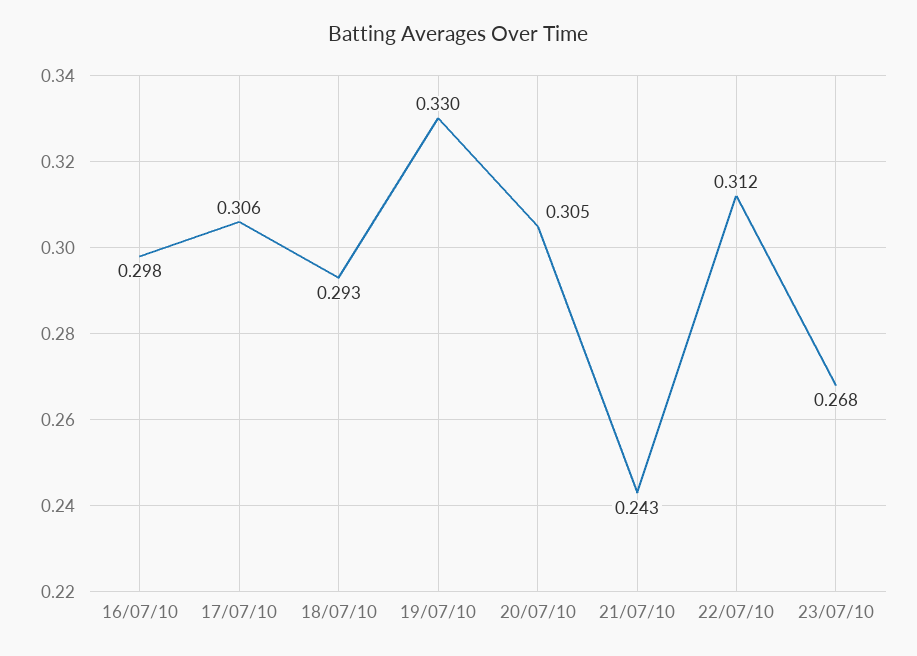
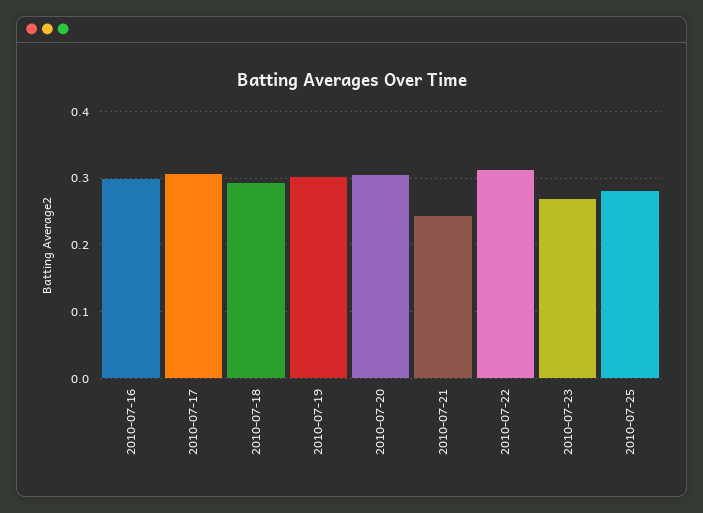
19/07/10: 0.33 -> 0.3
2010-07-25: none -> 0.28

